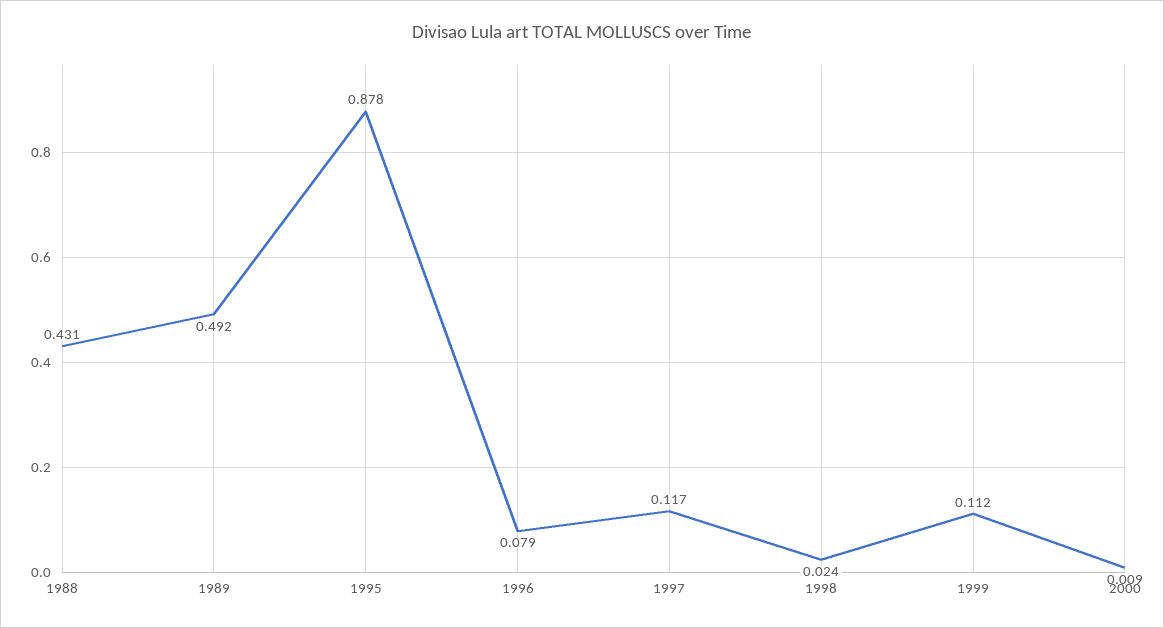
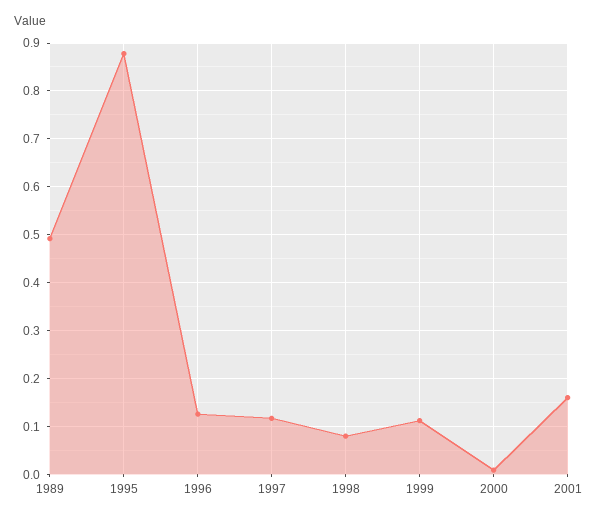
1988: 0.431 -> none
1996: 0.079 -> 0.12
1998: 0.024 -> 0.08
2001: none -> 0.16

